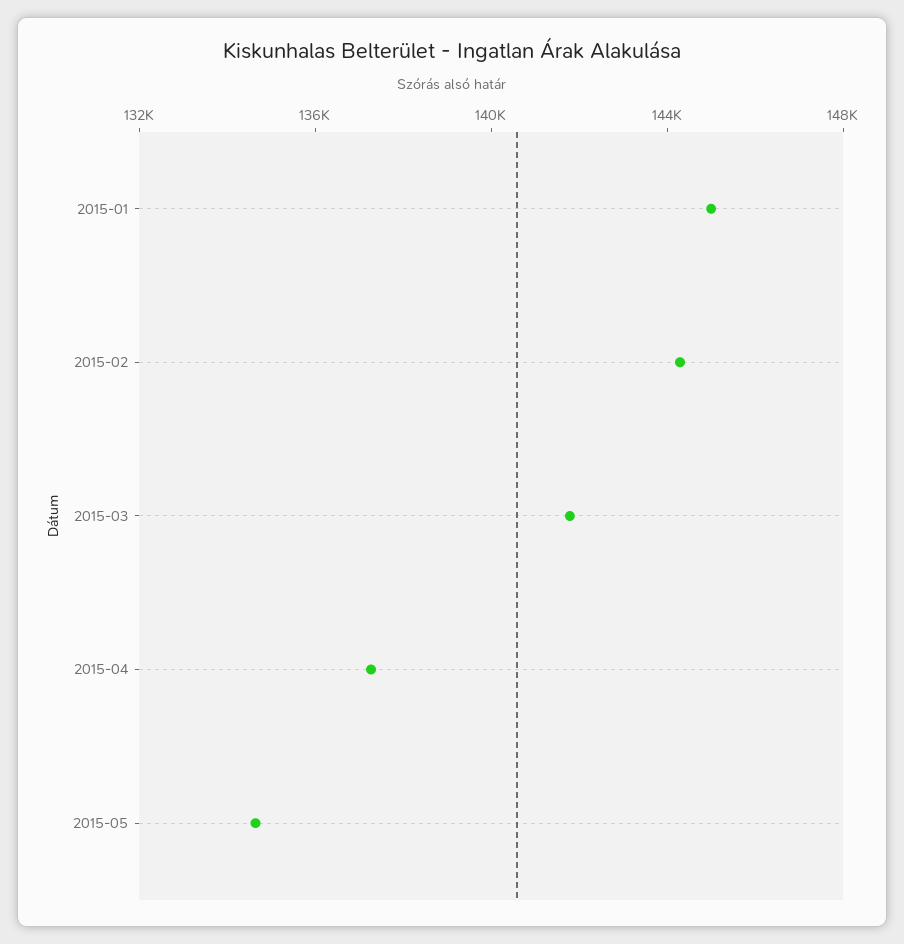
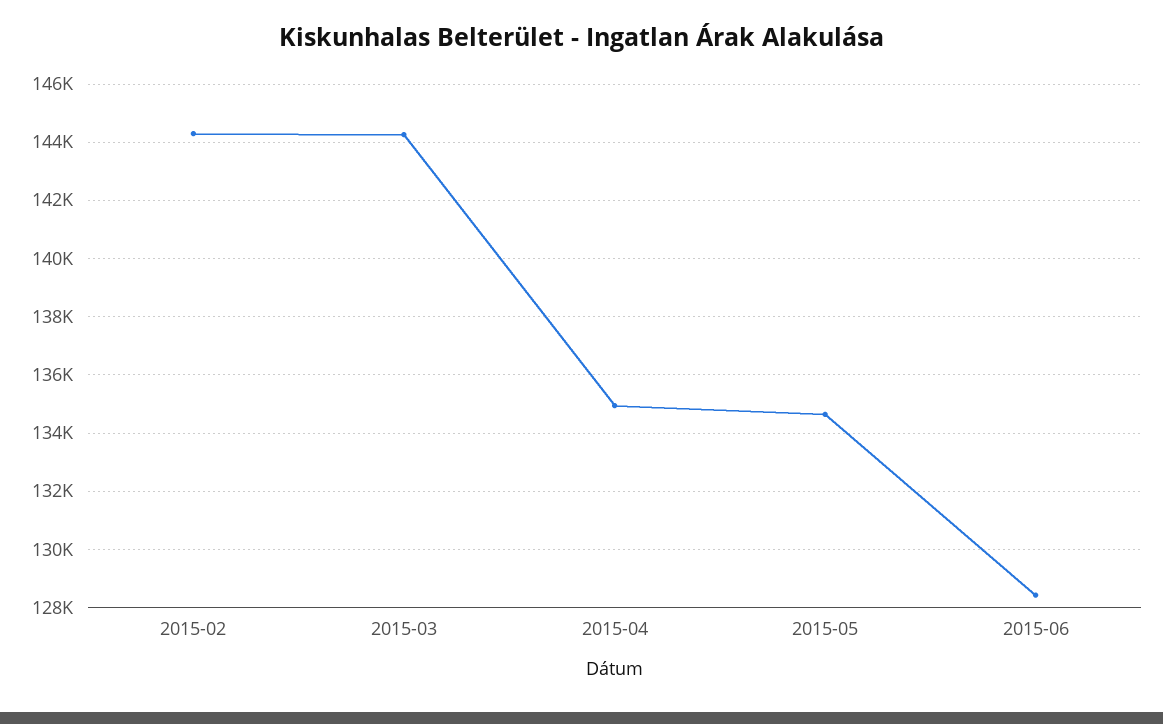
2015-01: 145000 -> none
2015-03: 142000 -> 144250
2015-04: 137000 -> 135000
2015-06: none -> 128500

